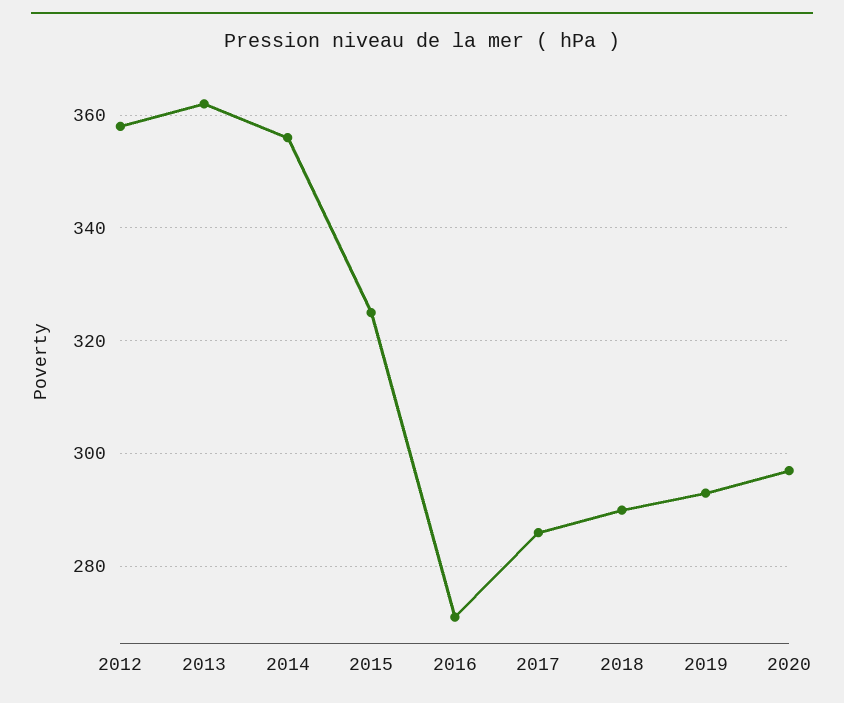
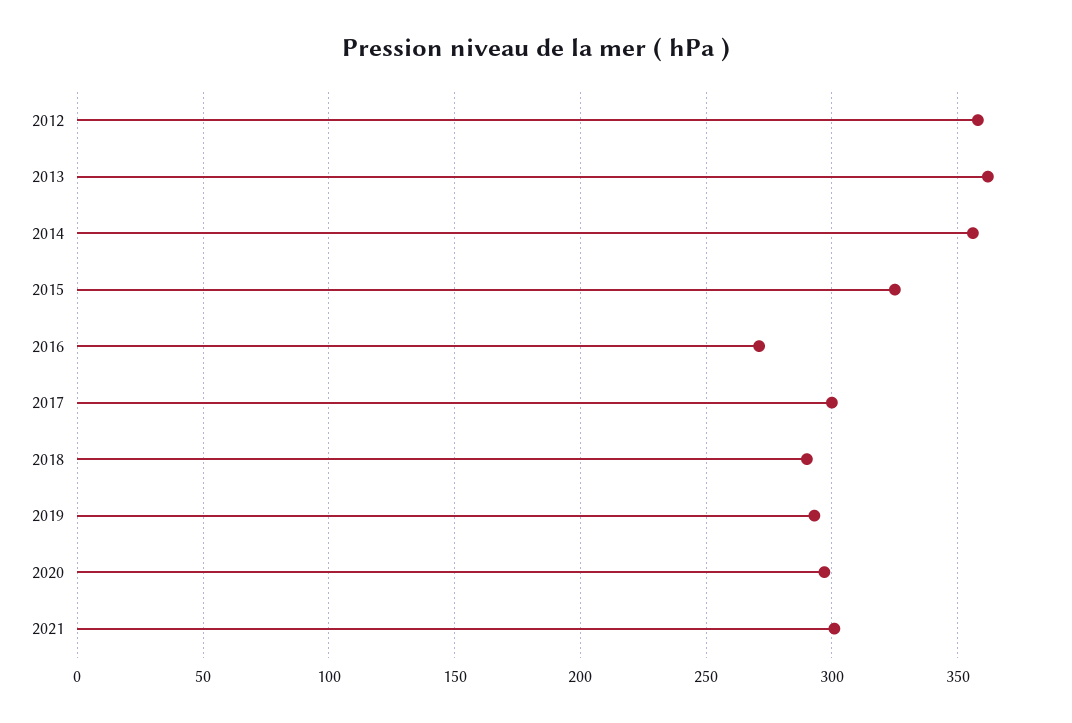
2017: 285 -> 300
2021: none -> 300

